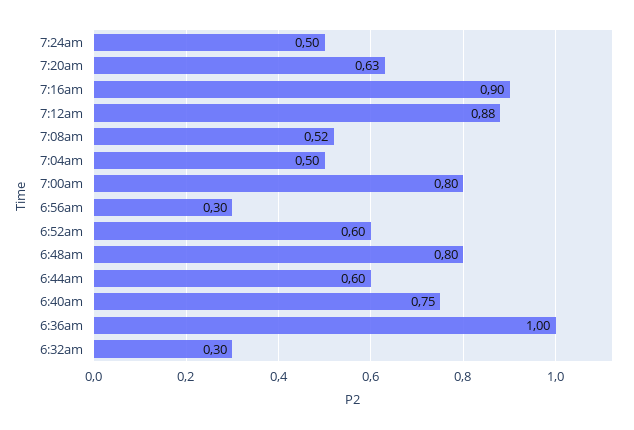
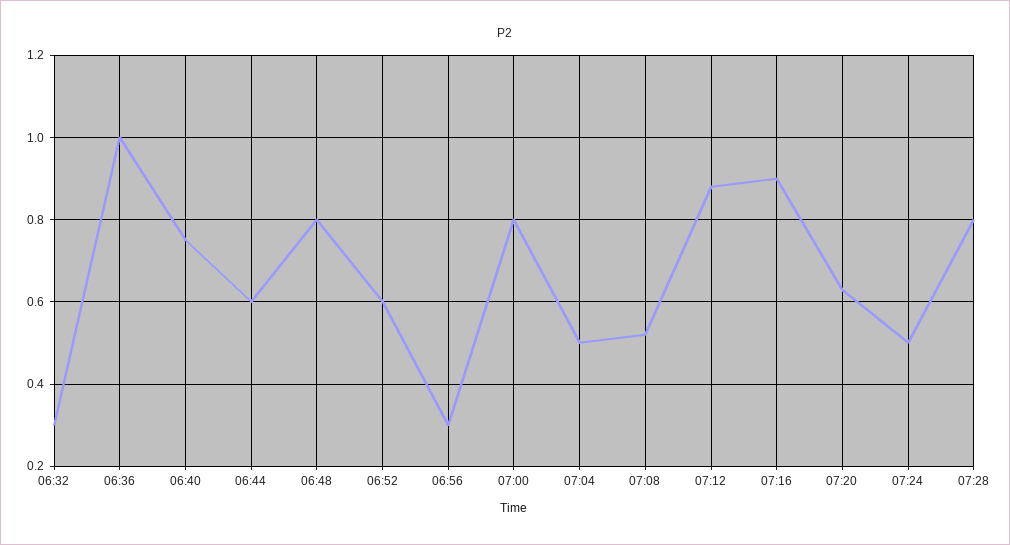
07:28: none -> 0.8

